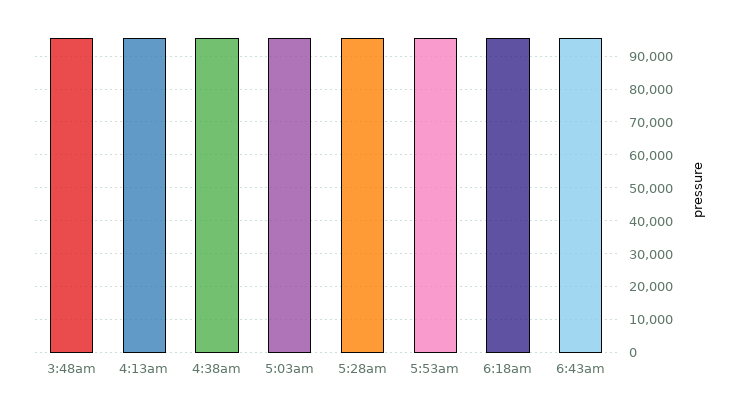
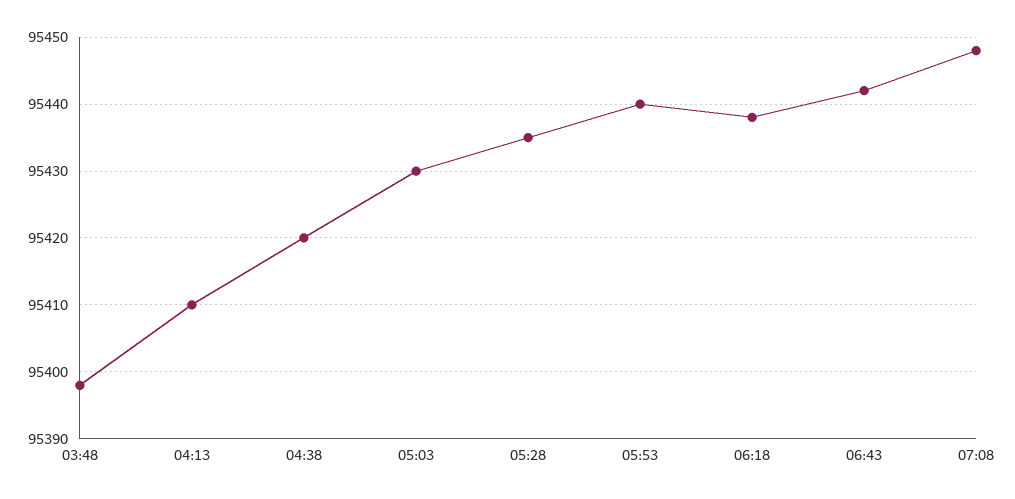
07:08: none -> 95448

